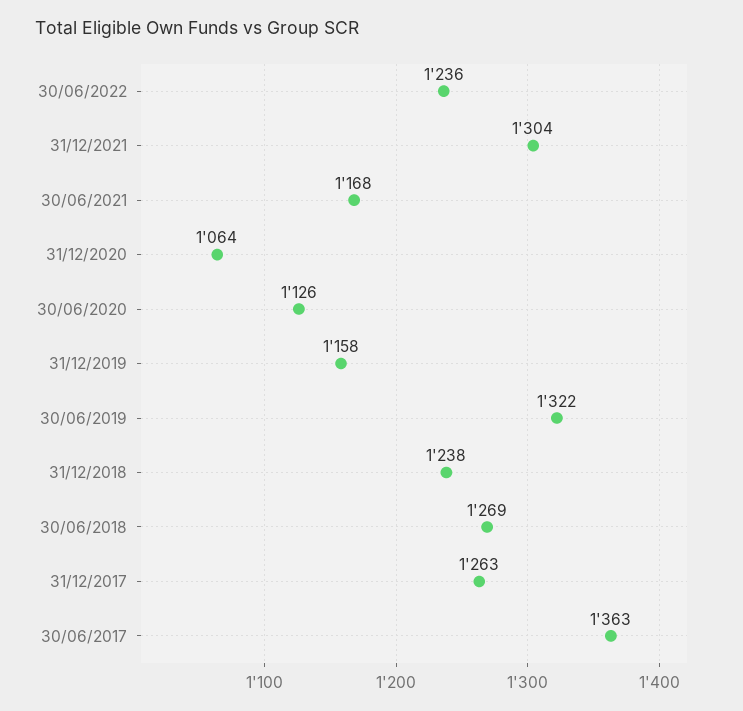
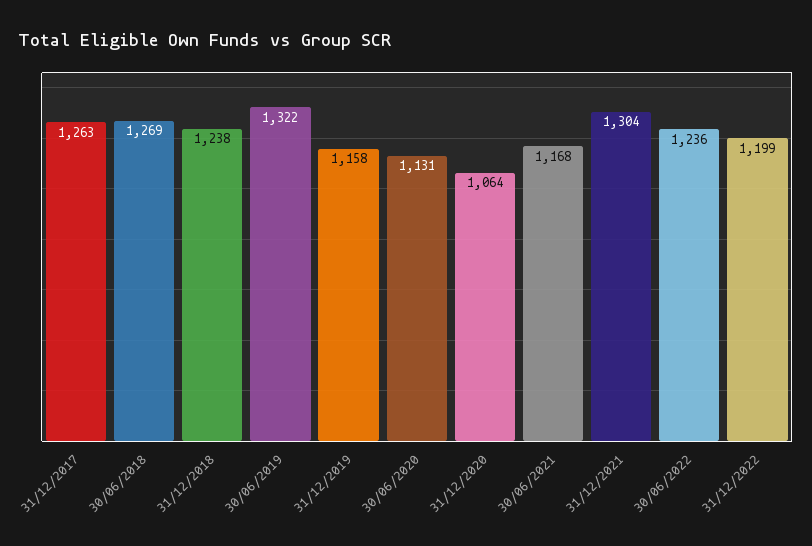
30/06/2020: 1126 -> 1131
30/06/2017: 1363 -> none
31/12/2022: none -> 1199

